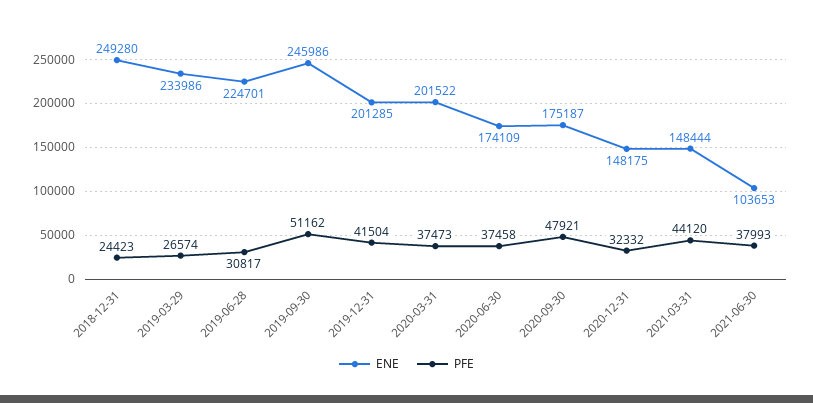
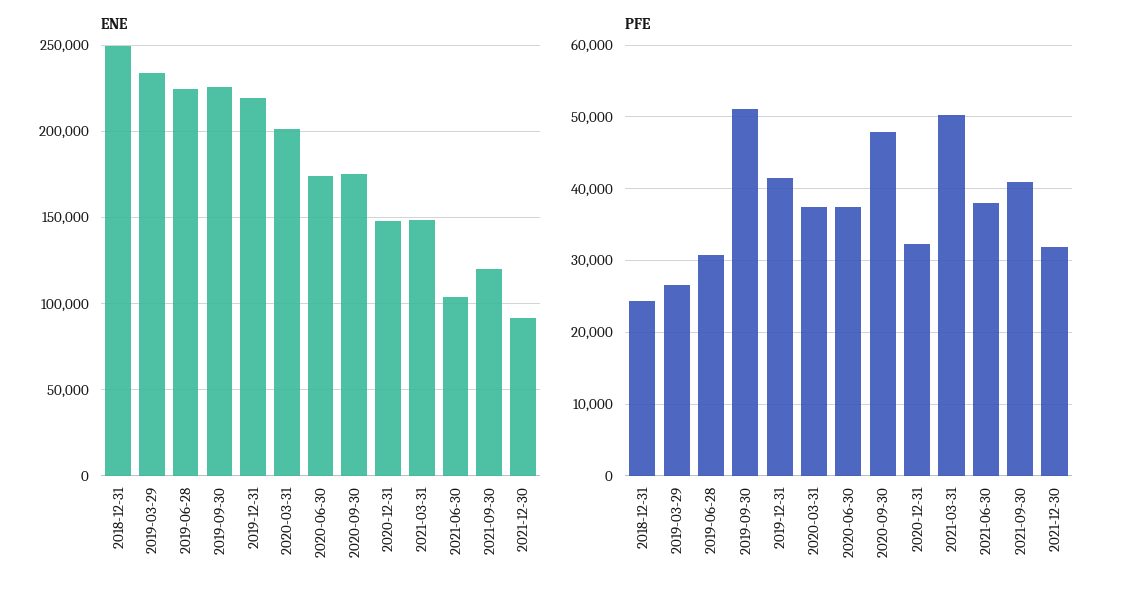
ENE, 2019-09-30: 245986 -> 225000
ENE, 2019-12-31: 201285 -> 220000
PFE, 2021-03-31: 44120 -> 50000
ENE, 2021-09-30: none -> 120000
ENE, 2021-12-30: none -> 90000
PFE, 2021-09-30: none -> 41000
PFE, 2021-12-30: none -> 32000

